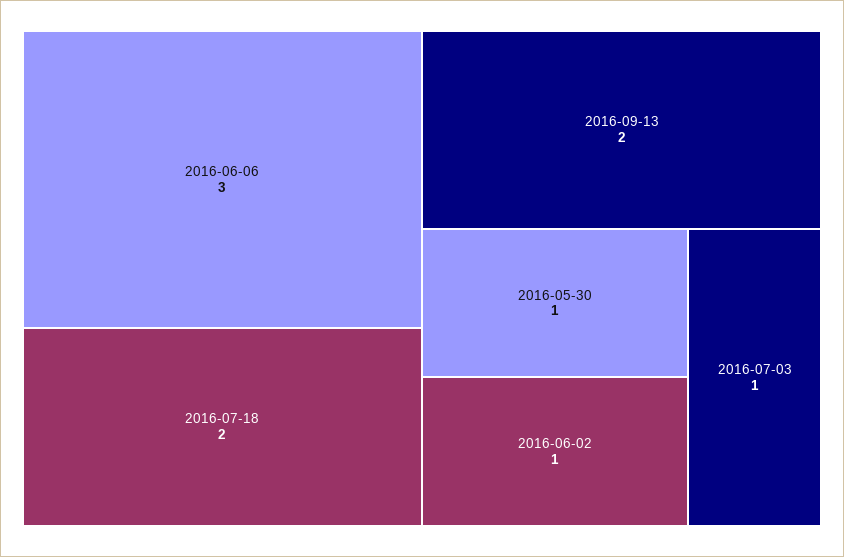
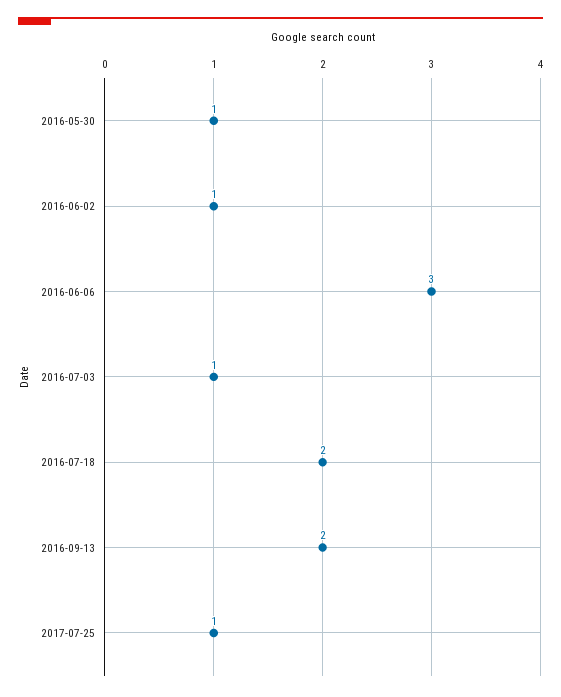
2017-07-25: none -> 1

